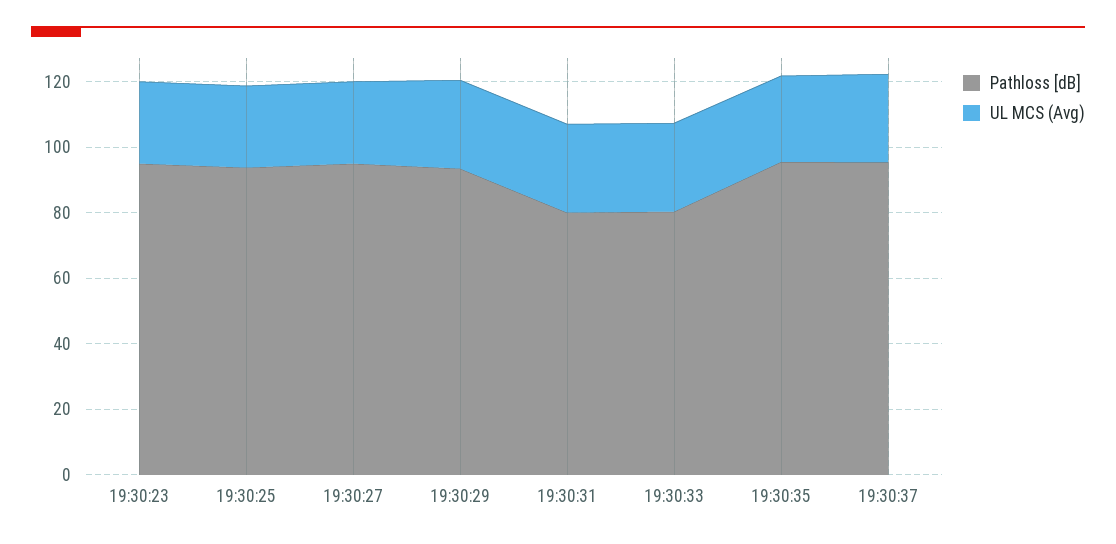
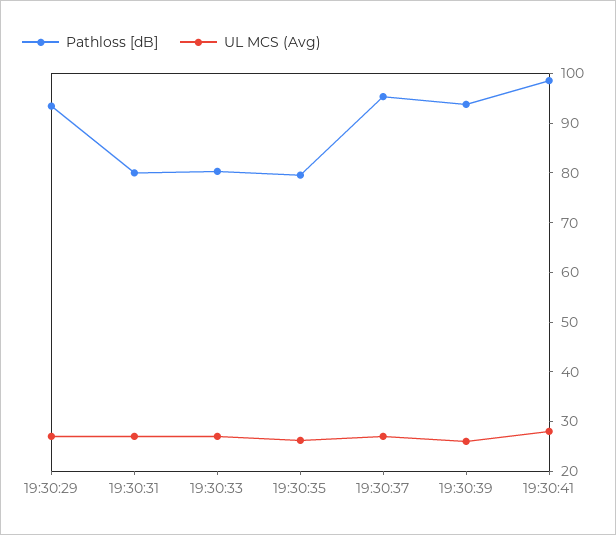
Pathloss [dB], 19:30:23: 95 -> none
UL MCS (Avg), 19:30:23: 25 -> none
Pathloss [dB], 19:30:25: 95 -> none
UL MCS (Avg), 19:30:25: 25 -> none
Pathloss [dB], 19:30:27: 95 -> none
UL MCS (Avg), 19:30:27: 25 -> none
Pathloss [dB], 19:30:35: 95 -> 80
Pathloss [dB], 19:30:39: none -> 94
UL MCS (Avg), 19:30:39: none -> 26
Pathloss [dB], 19:30:41: none -> 98
UL MCS (Avg), 19:30:41: none -> 28

